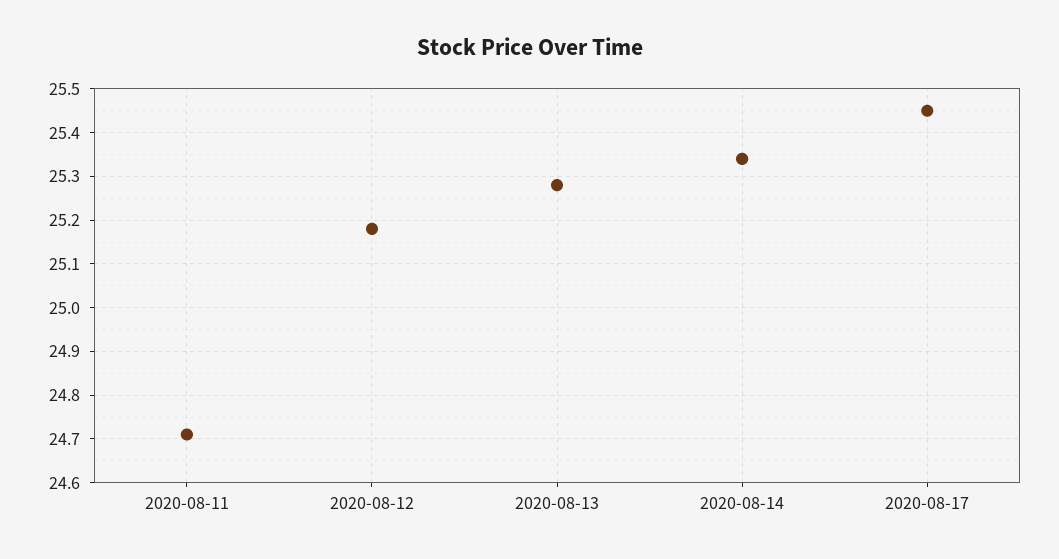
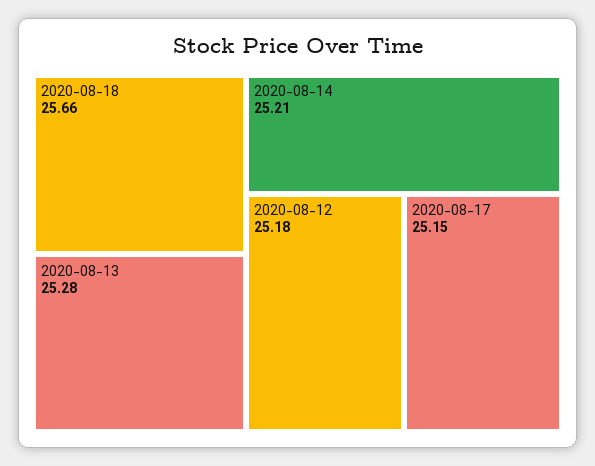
2020-08-11: 24.7 -> none
2020-08-14: 25.35 -> 25.21
2020-08-17: 25.45 -> 25.15
2020-08-18: none -> 25.66

